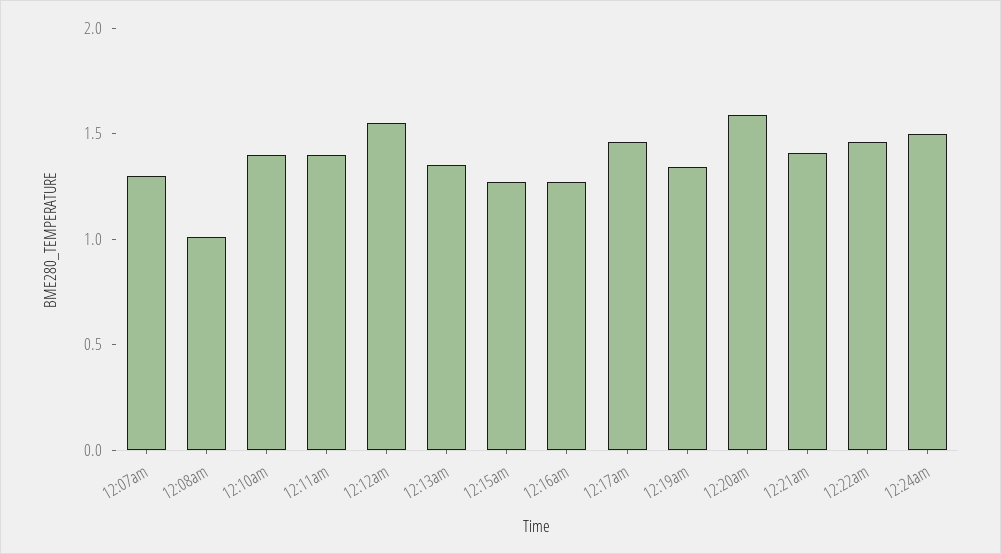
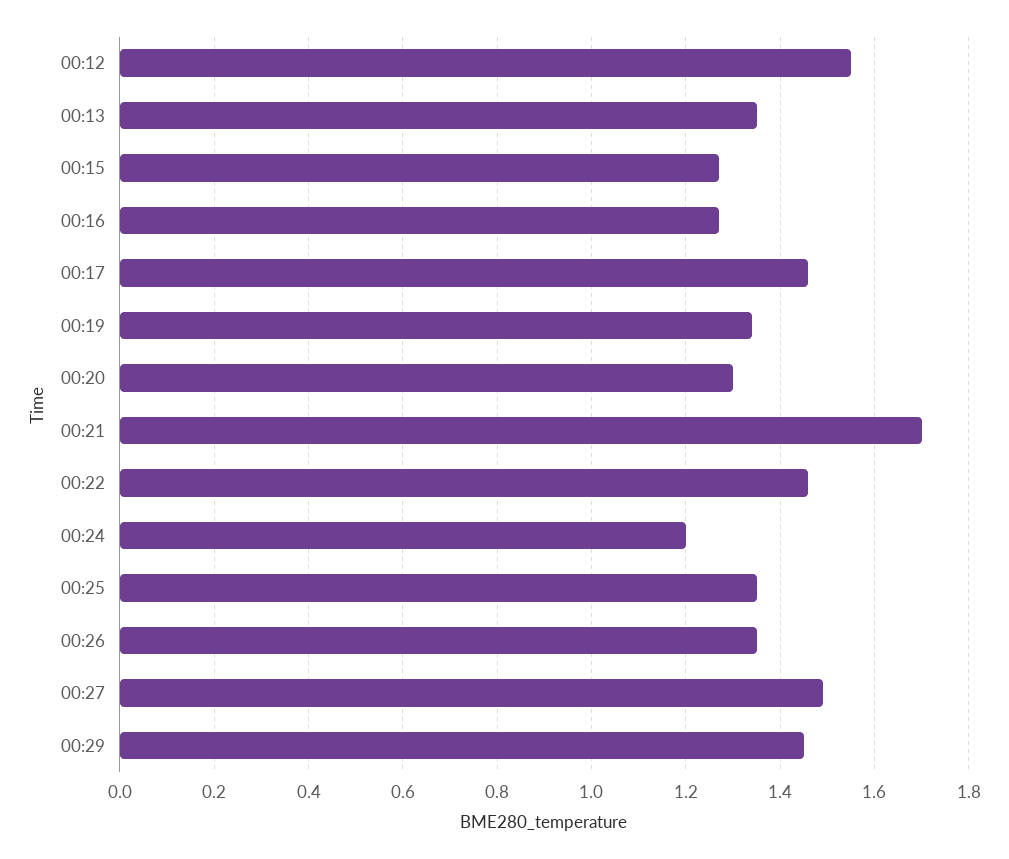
12:07am: 1.3 -> none
12:08am: 1 -> none
12:10am: 1.4 -> none
12:11am: 1.4 -> none
12:20am: 1.6 -> 1.3
12:21am: 1.4 -> 1.7
12:24am: 1.5 -> 1.2
00:25: none -> 1.35
00:26: none -> 1.35
00:27: none -> 1.5
00:29: none -> 1.45

